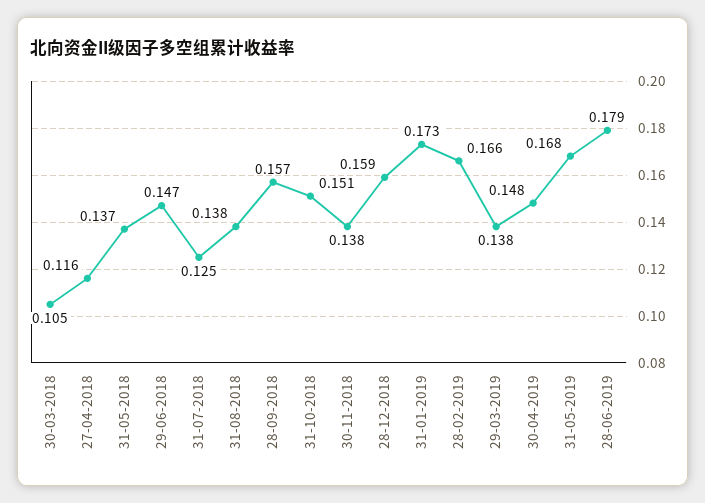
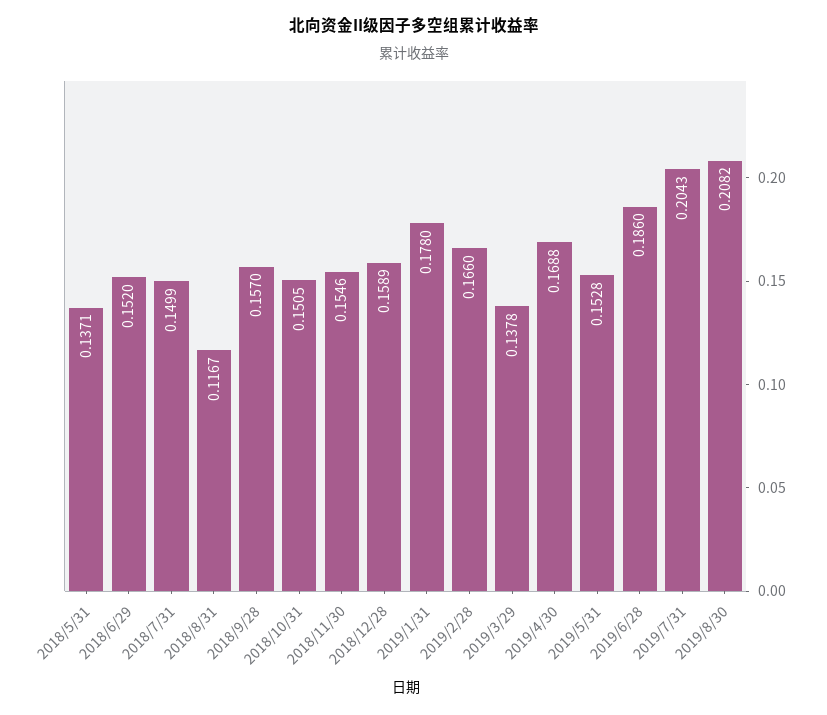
30-03-2018: 0.105 -> none
27-04-2018: 0.116 -> none
29-06-2018: 0.147 -> 0.152
31-07-2018: 0.125 -> 0.1499
31-08-2018: 0.138 -> 0.1167
30-11-2018: 0.138 -> 0.1546
31-01-2019: 0.173 -> 0.178
30-04-2019: 0.148 -> 0.1688
31-05-2019: 0.168 -> 0.1528
28-06-2019: 0.179 -> 0.186
2019/7/31: none -> 0.2043
2019/8/30: none -> 0.2082

